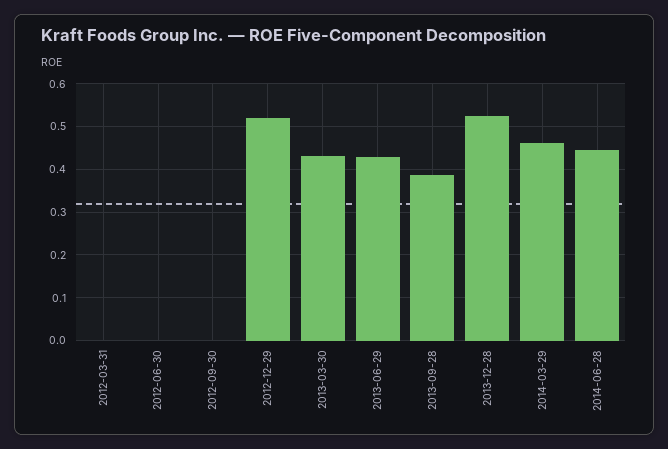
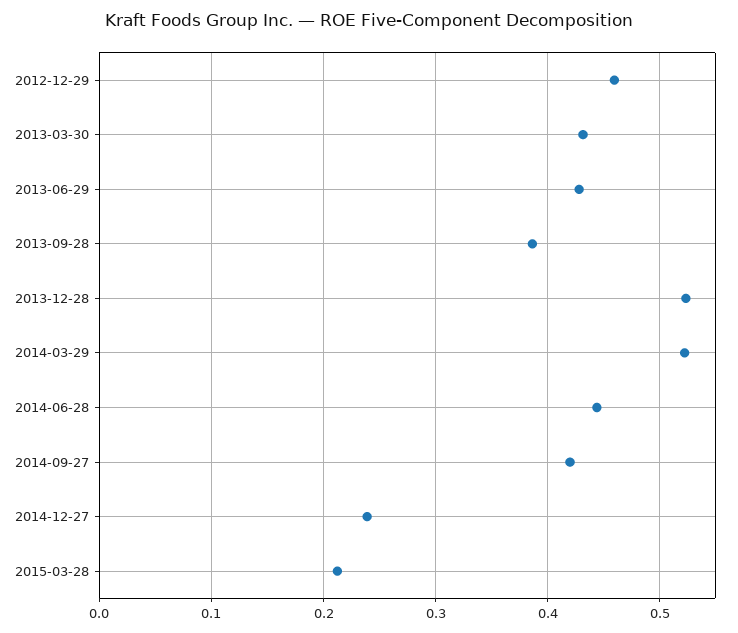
2012-03-31: 0 -> none
2012-06-30: 0 -> none
2012-09-30: 0 -> none
2012-12-29: 0.52 -> 0.46
2014-03-29: 0.46 -> 0.52
2014-09-27: none -> 0.42
2014-12-27: none -> 0.24
2015-03-28: none -> 0.21

